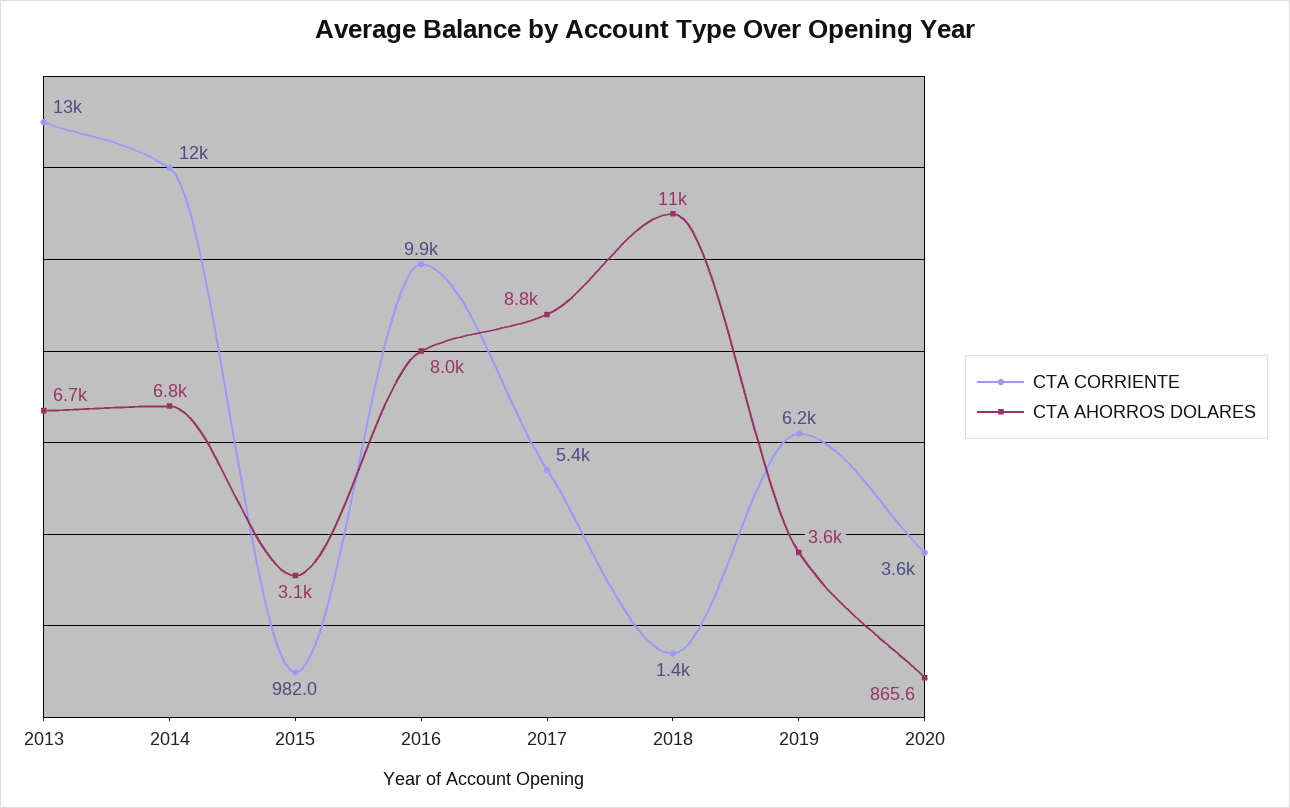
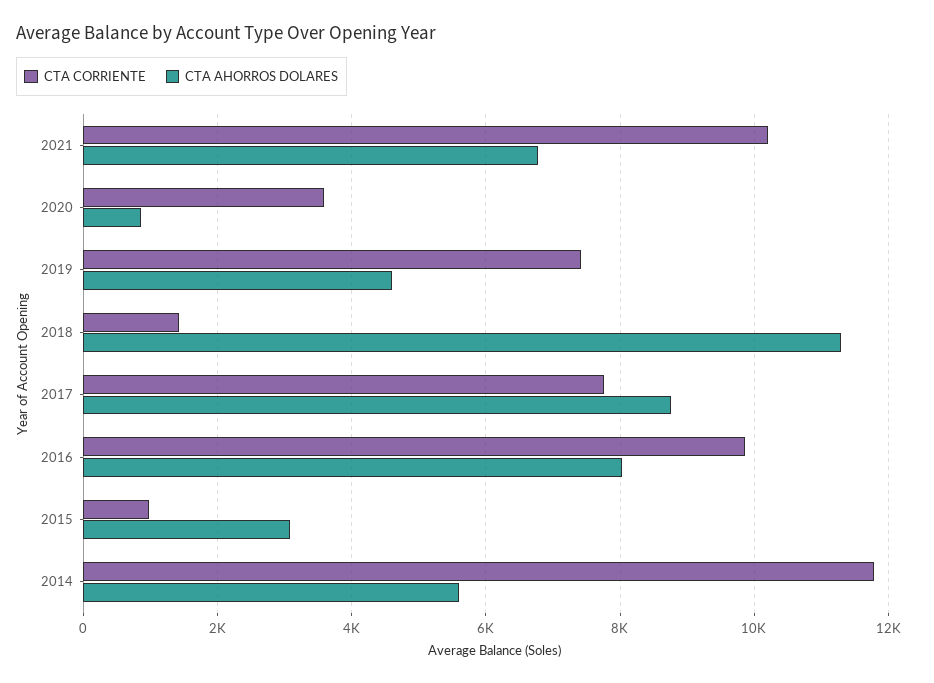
CTA CORRIENTE, 2013: 13000 -> none
CTA AHORROS DOLARES, 2013: 6700 -> none
CTA AHORROS DOLARES, 2014: 6800 -> 5600
CTA CORRIENTE, 2017: 5400 -> 7800
CTA CORRIENTE, 2019: 6200 -> 7400
CTA AHORROS DOLARES, 2019: 3600 -> 4600
CTA CORRIENTE, 2021: none -> 10200
CTA AHORROS DOLARES, 2021: none -> 6800

